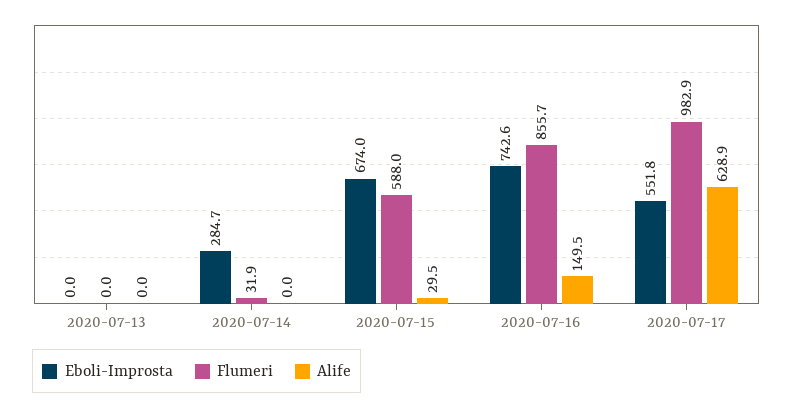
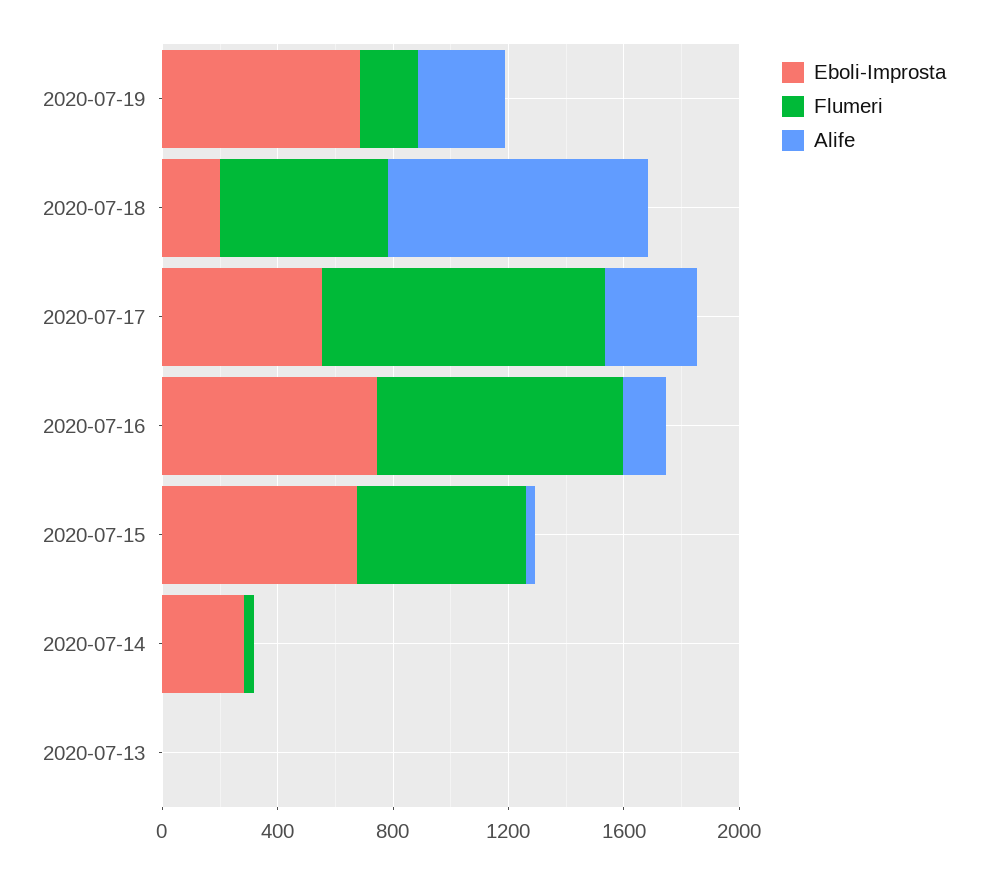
Alife, 2020-07-17: 628.9 -> 300
Eboli-Improsta, 2020-07-19: none -> 700
Flumeri, 2020-07-19: none -> 200
Alife, 2020-07-19: none -> 300
Eboli-Improsta, 2020-07-18: none -> 200
Flumeri, 2020-07-18: none -> 600
Alife, 2020-07-18: none -> 900

